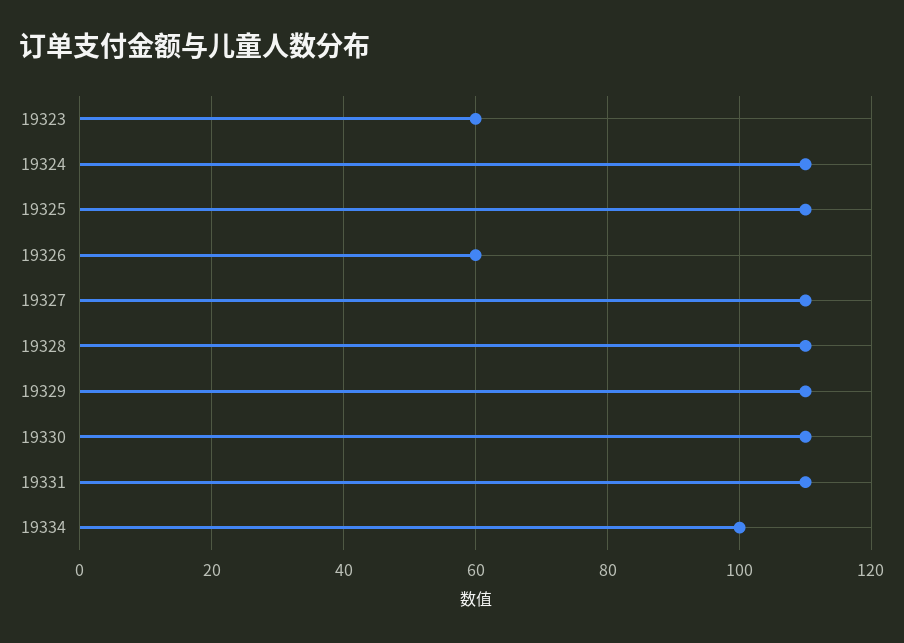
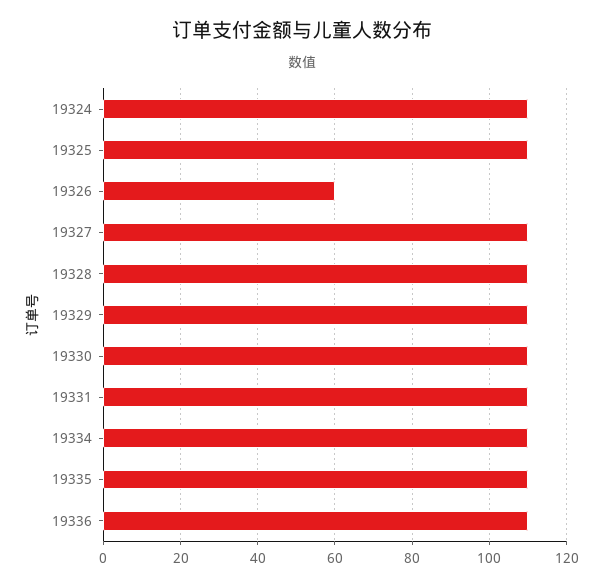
19323: 60 -> none
19334: 100 -> 110
19335: none -> 110
19336: none -> 110

